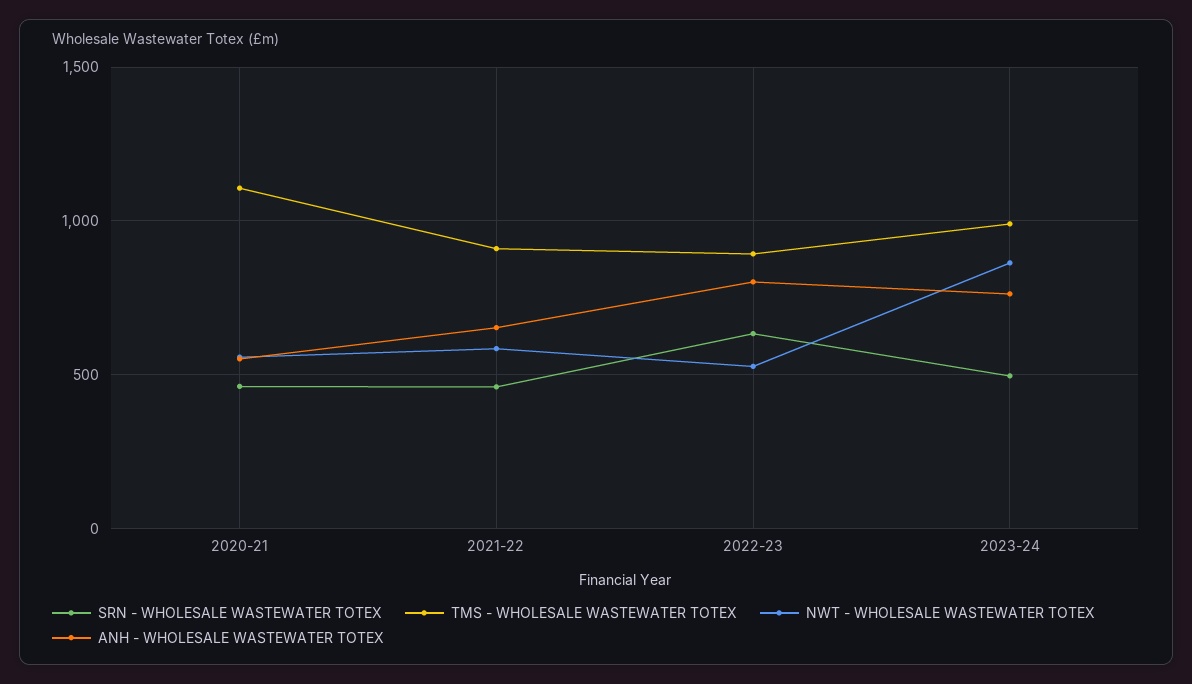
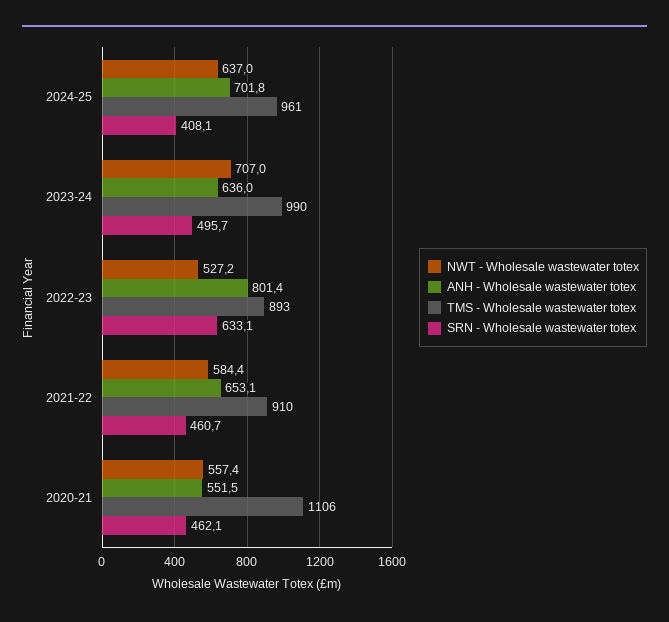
NWT - WHOLESALE WASTEWATER TOTEX, 2023-24: 850 -> 707
ANH - WHOLESALE WASTEWATER TOTEX, 2023-24: 750 -> 636
NWT - WHOLESALE WASTEWATER TOTEX, 2024-25: none -> 637
ANH - WHOLESALE WASTEWATER TOTEX, 2024-25: none -> 701.8
TMS - WHOLESALE WASTEWATER TOTEX, 2024-25: none -> 961
SRN - WHOLESALE WASTEWATER TOTEX, 2024-25: none -> 408.1

